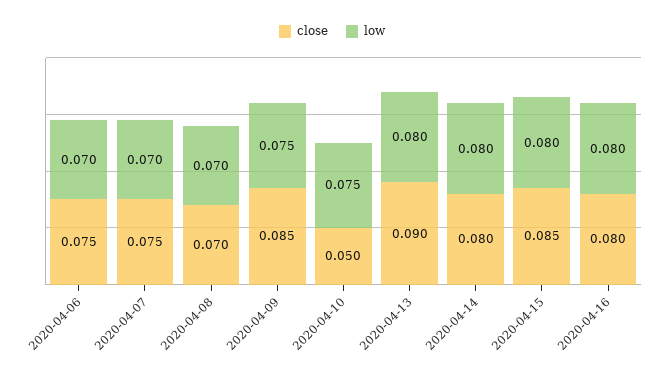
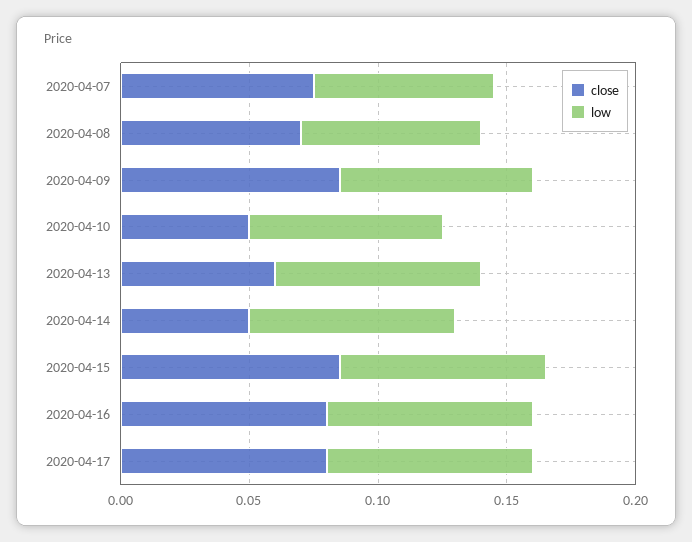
close, 2020-04-06: 0.075 -> none
low, 2020-04-06: 0.07 -> none
close, 2020-04-13: 0.09 -> 0.06
close, 2020-04-14: 0.08 -> 0.05
close, 2020-04-17: none -> 0.08
low, 2020-04-17: none -> 0.08

